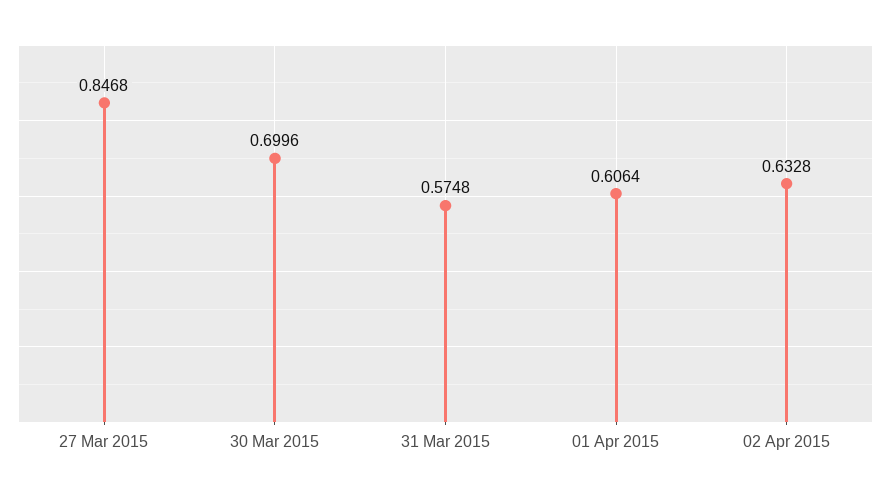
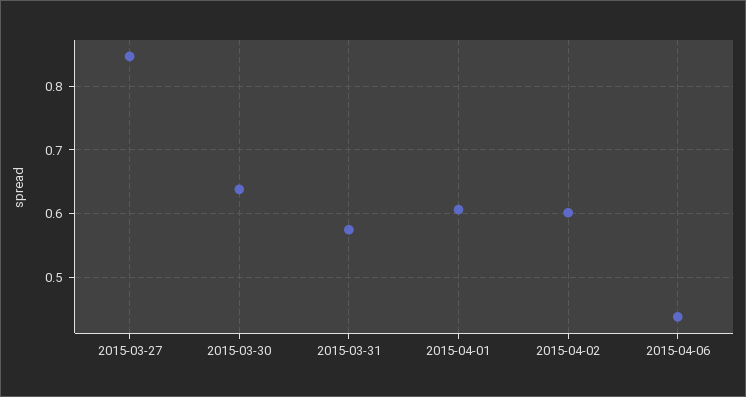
30 Mar 2015: 0.6996 -> 0.64
02 Apr 2015: 0.6328 -> 0.6
2015-04-06: none -> 0.44

